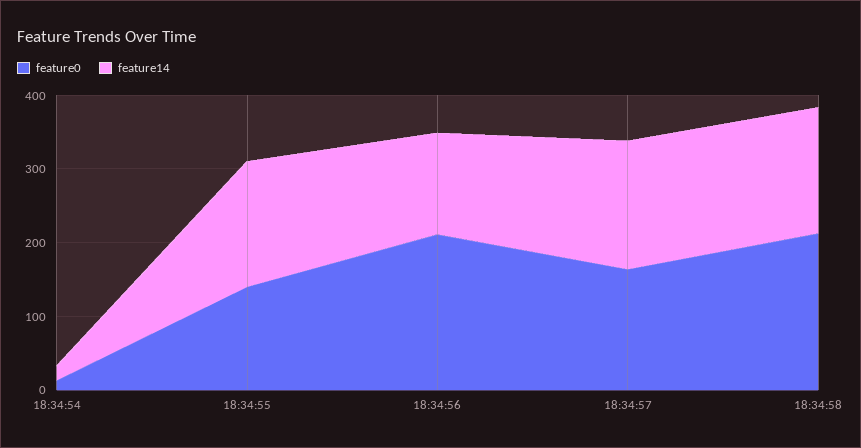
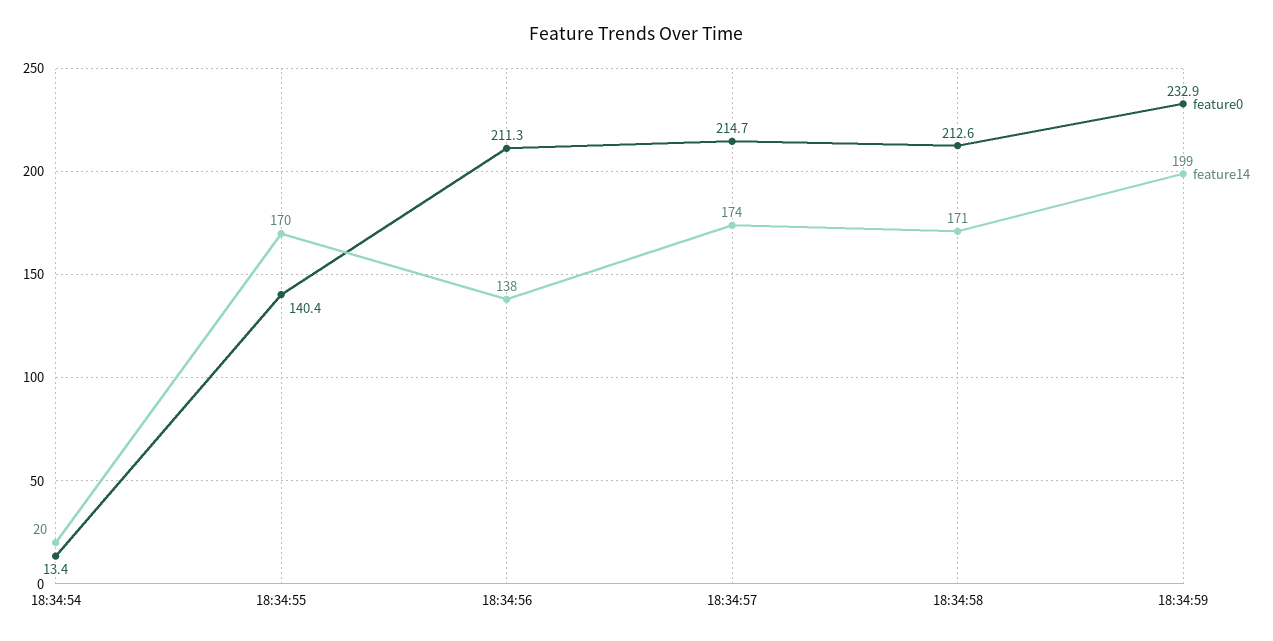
feature0, 18:34:57: 160 -> 214.7
feature0, 18:34:59: none -> 232.9
feature14, 18:34:59: none -> 199

